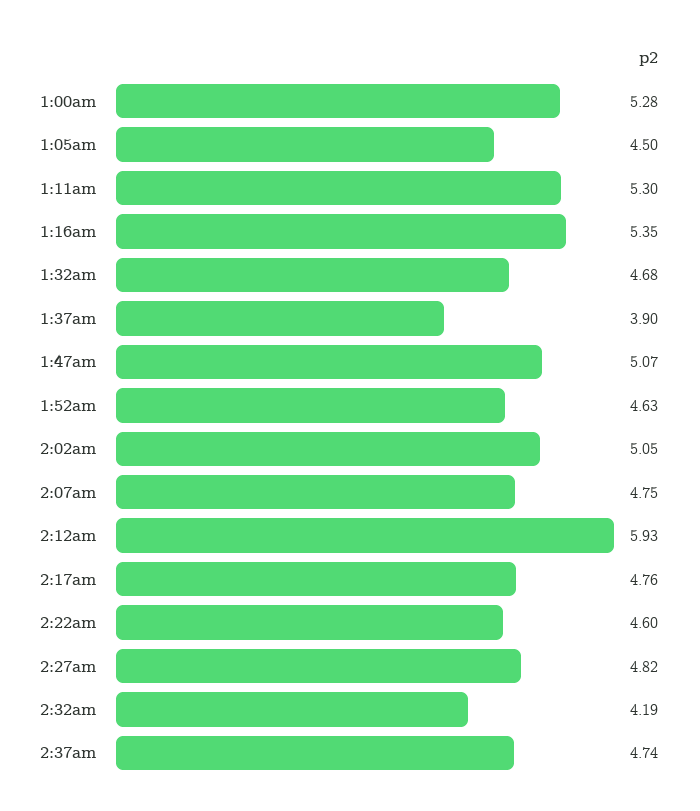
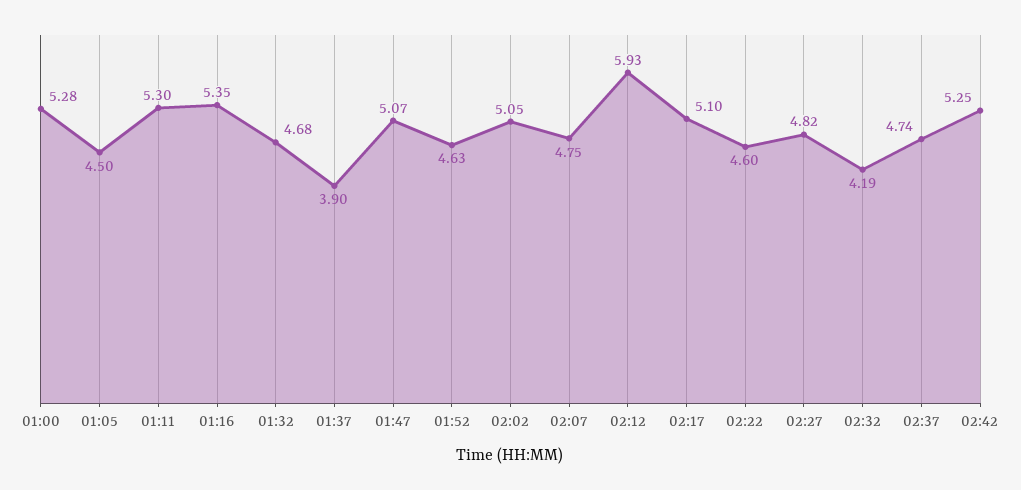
2:17am: 4.76 -> 5.1
02:42: none -> 5.25

